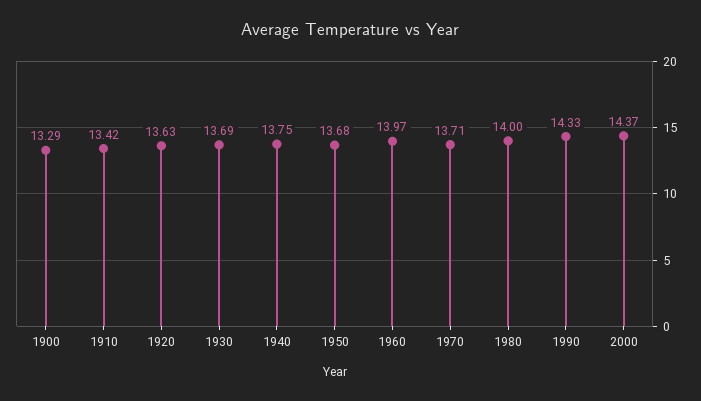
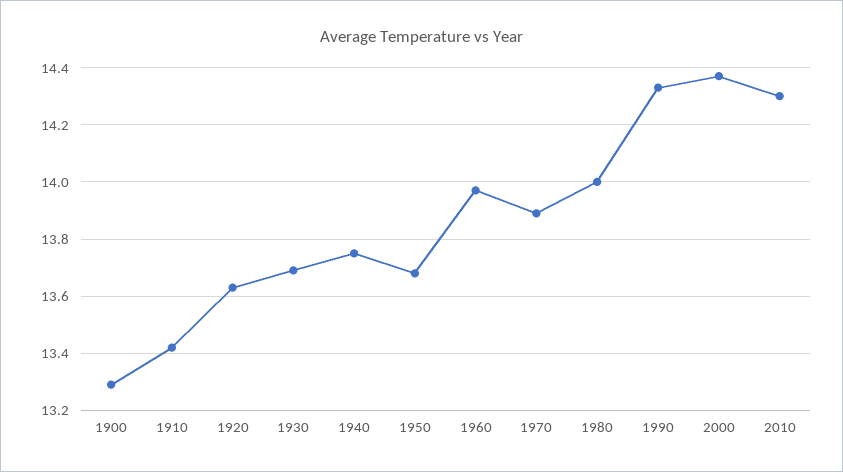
1970: 13.71 -> 13.9
2010: none -> 14.3

